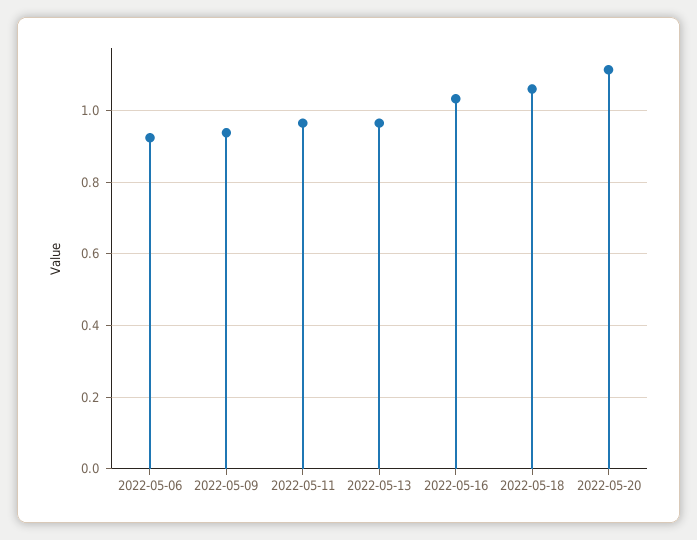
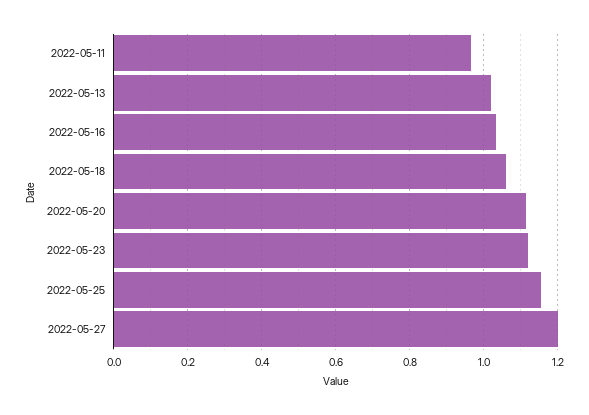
2022-05-06: 0.92 -> none
2022-05-09: 0.94 -> none
2022-05-13: 0.96 -> 1.02
2022-05-23: none -> 1.12
2022-05-25: none -> 1.16
2022-05-27: none -> 1.2

